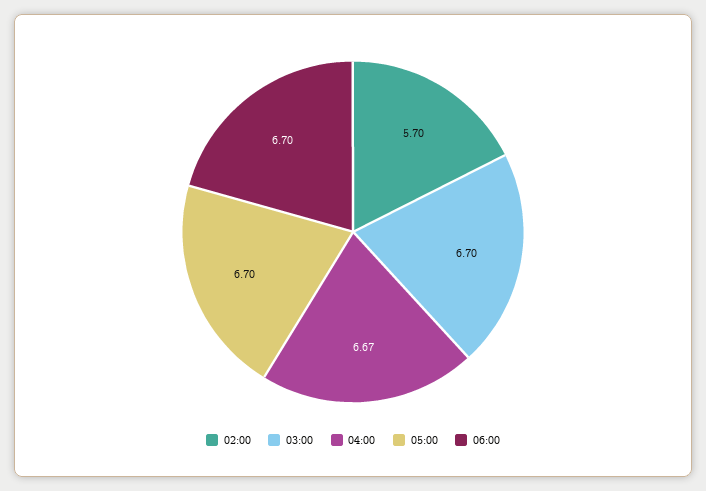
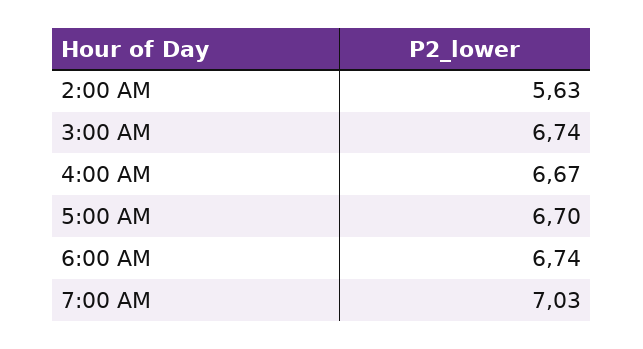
02:00: 5.7 -> 5.63
03:00: 6.7 -> 6.74
06:00: 6.7 -> 6.74
7:00 AM: none -> 7.03

